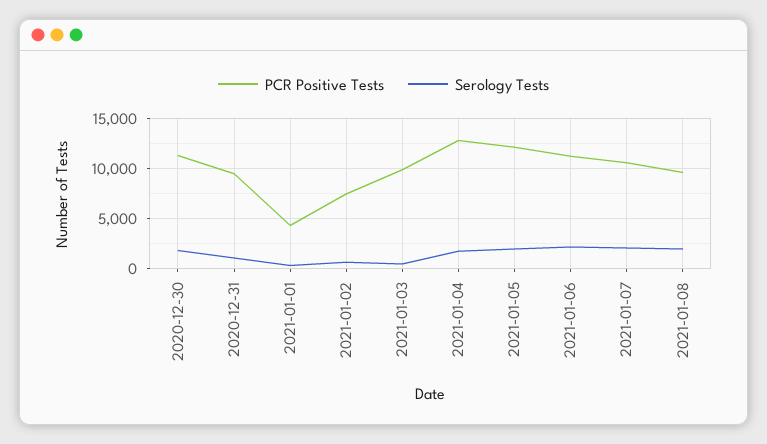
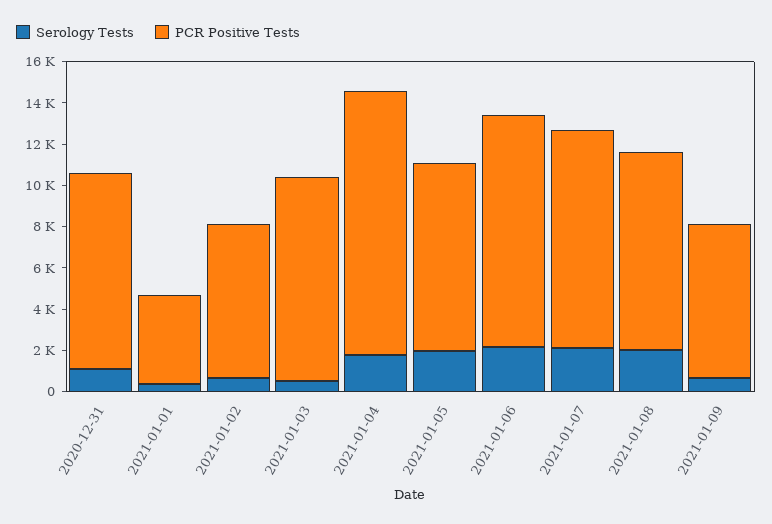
PCR Positive Tests, 2020-12-30: 11000 -> none
Serology Tests, 2020-12-30: 2000 -> none
PCR Positive Tests, 2021-01-05: 12000 -> 9000
Serology Tests, 2021-01-09: none -> 500
PCR Positive Tests, 2021-01-09: none -> 7500

